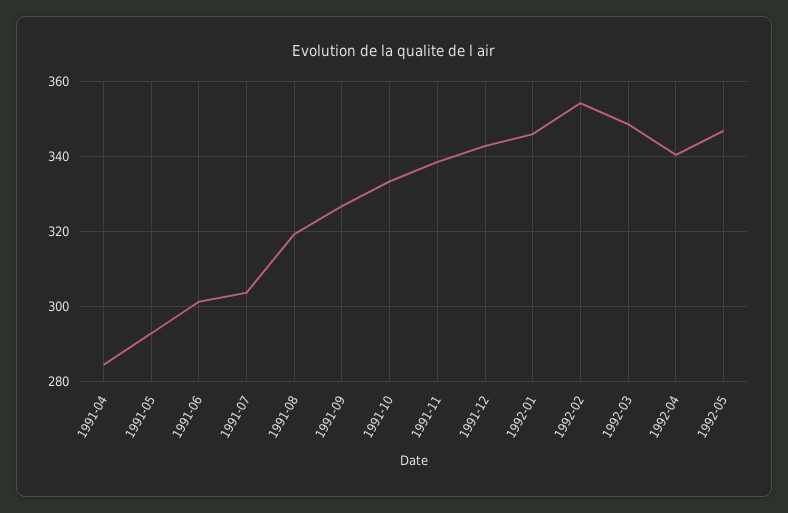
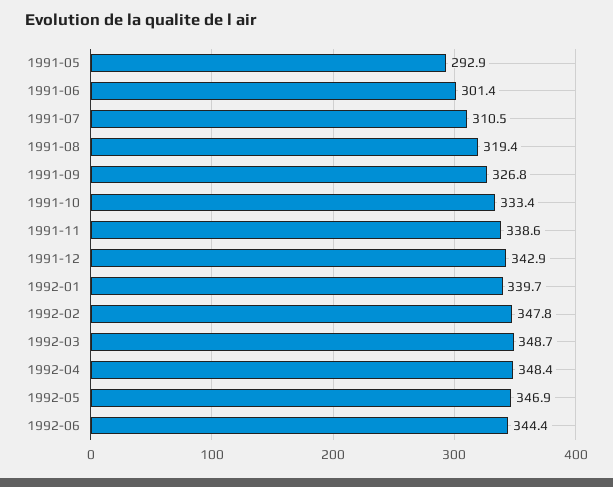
1991-04: 284 -> none
1991-07: 304 -> 310.5
1992-01: 346 -> 339.7
1992-02: 354 -> 347.8
1992-04: 340 -> 348.4
1992-06: none -> 344.4

